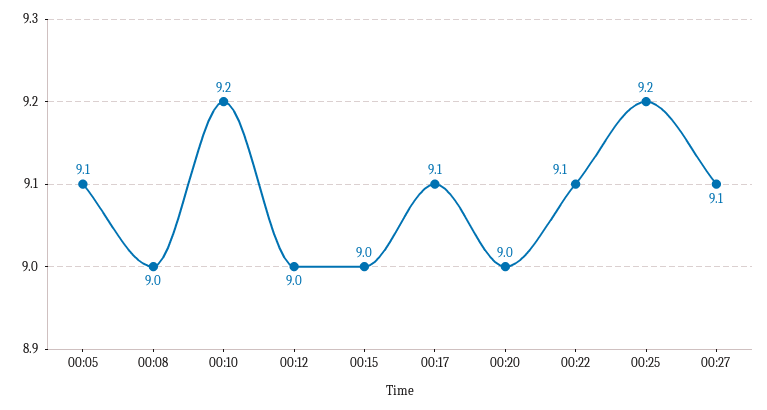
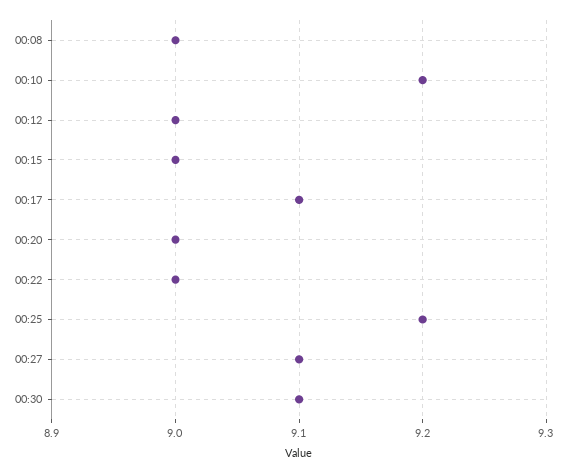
00:05: 9.1 -> none
00:22: 9.1 -> 9
00:30: none -> 9.1

